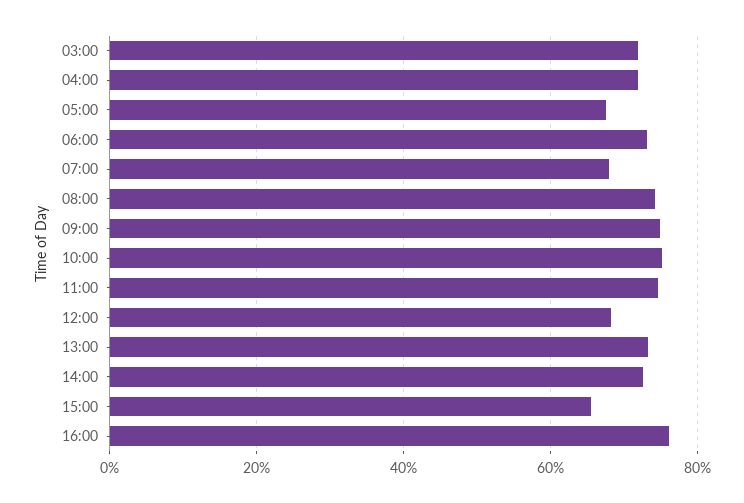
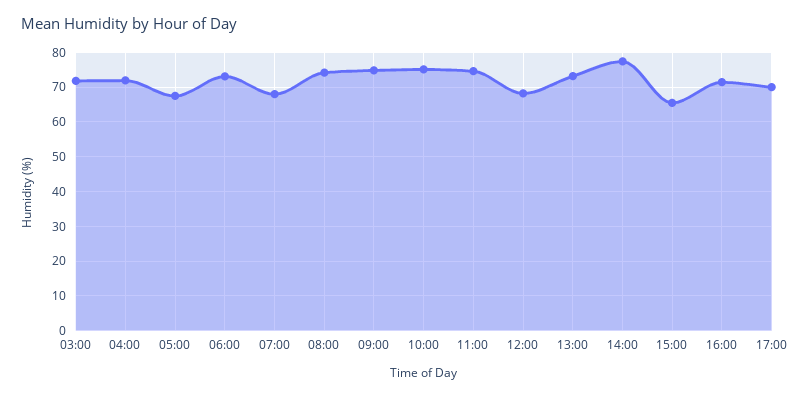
14:00: 72 -> 78
16:00: 76 -> 72
17:00: none -> 70

